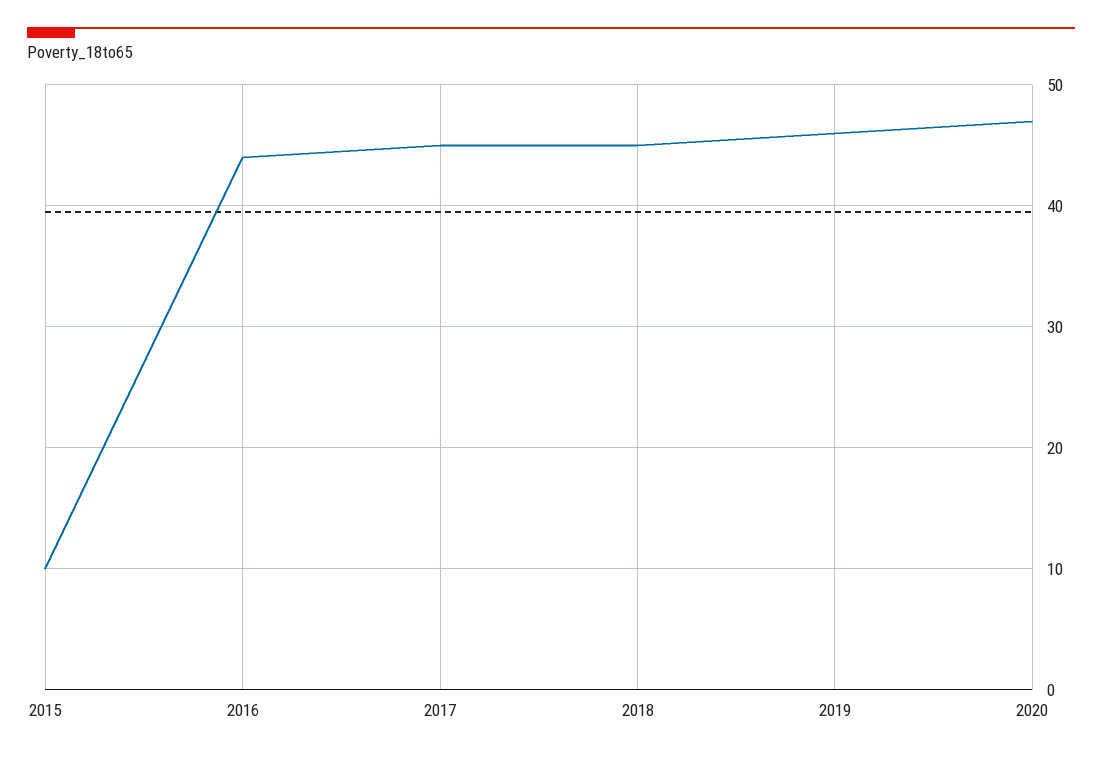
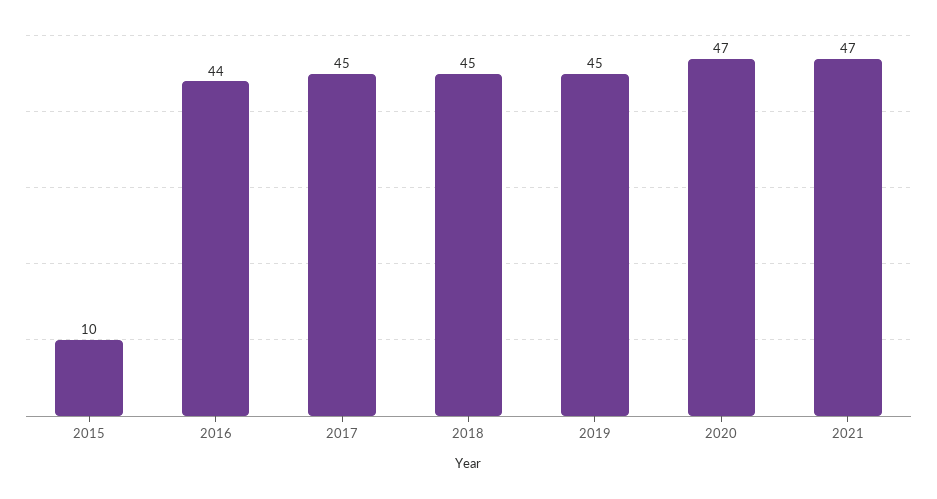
2019: 46 -> 45
2021: none -> 47

